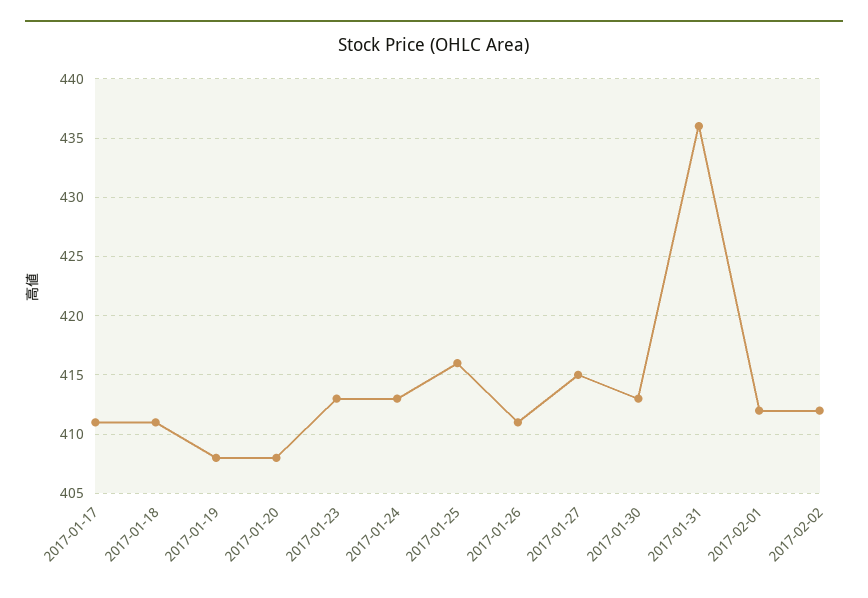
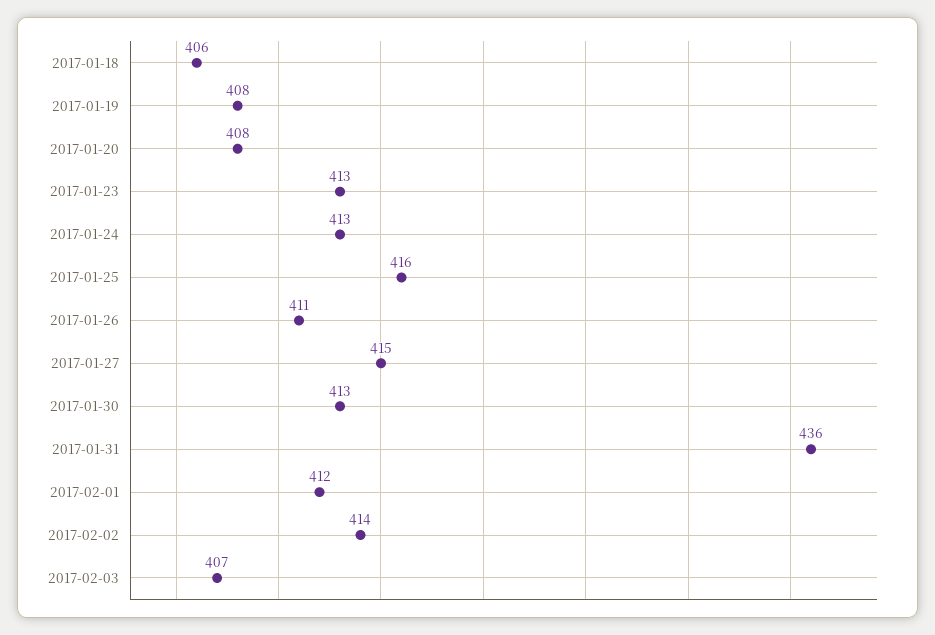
2017-01-17: 411 -> none
2017-01-18: 411 -> 406
2017-02-02: 412 -> 414
2017-02-03: none -> 407

